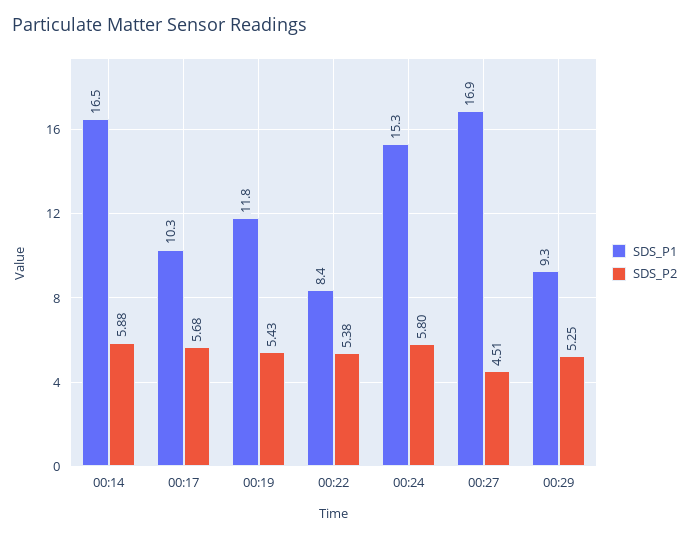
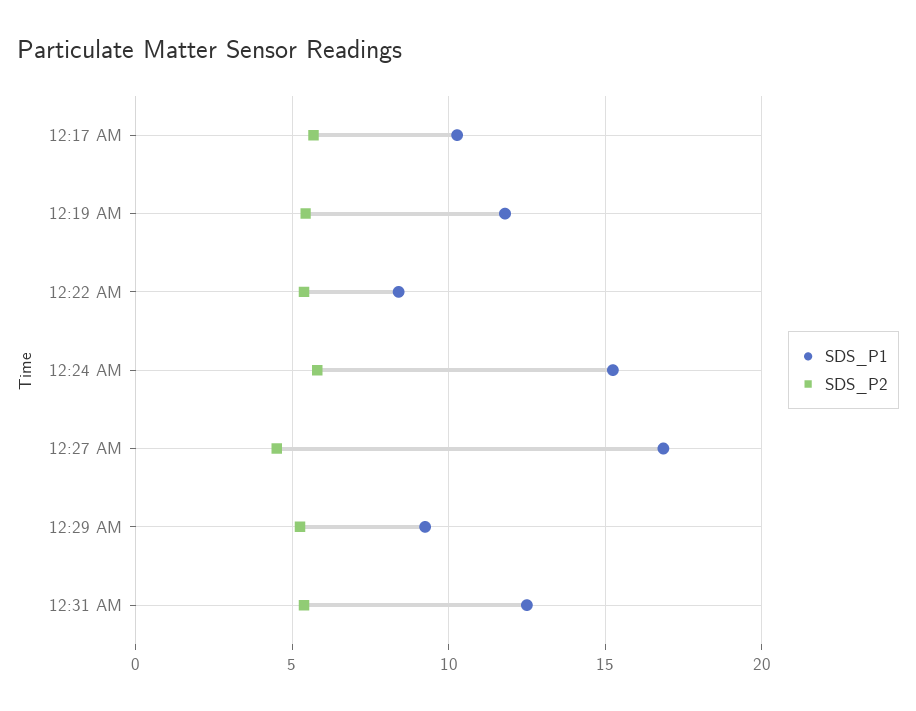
SDS_P1, 00:14: 16.5 -> none
SDS_P2, 00:14: 5.88 -> none
SDS_P1, 12:31 AM: none -> 12.5
SDS_P2, 12:31 AM: none -> 5.5

